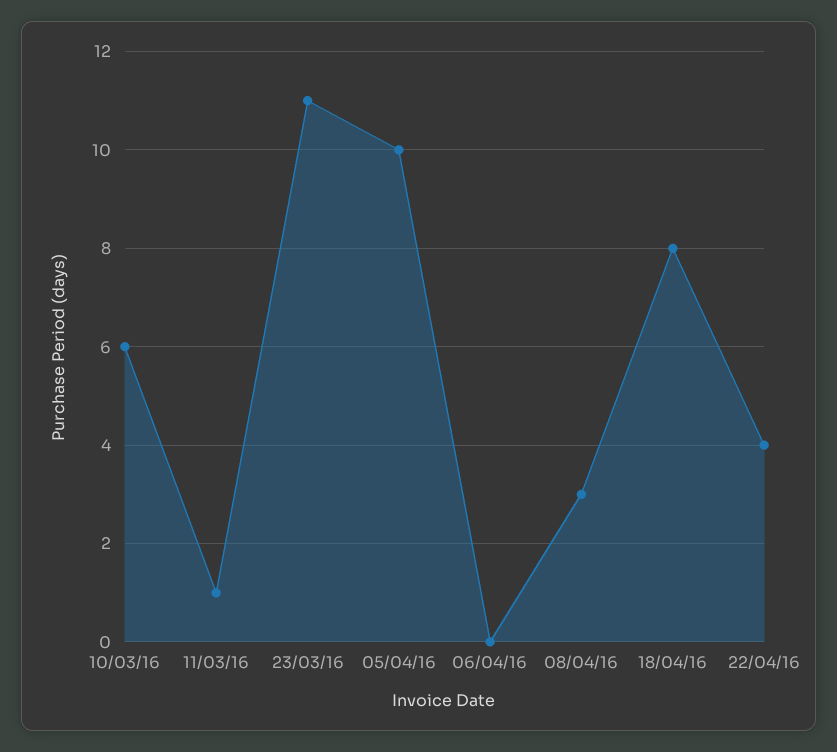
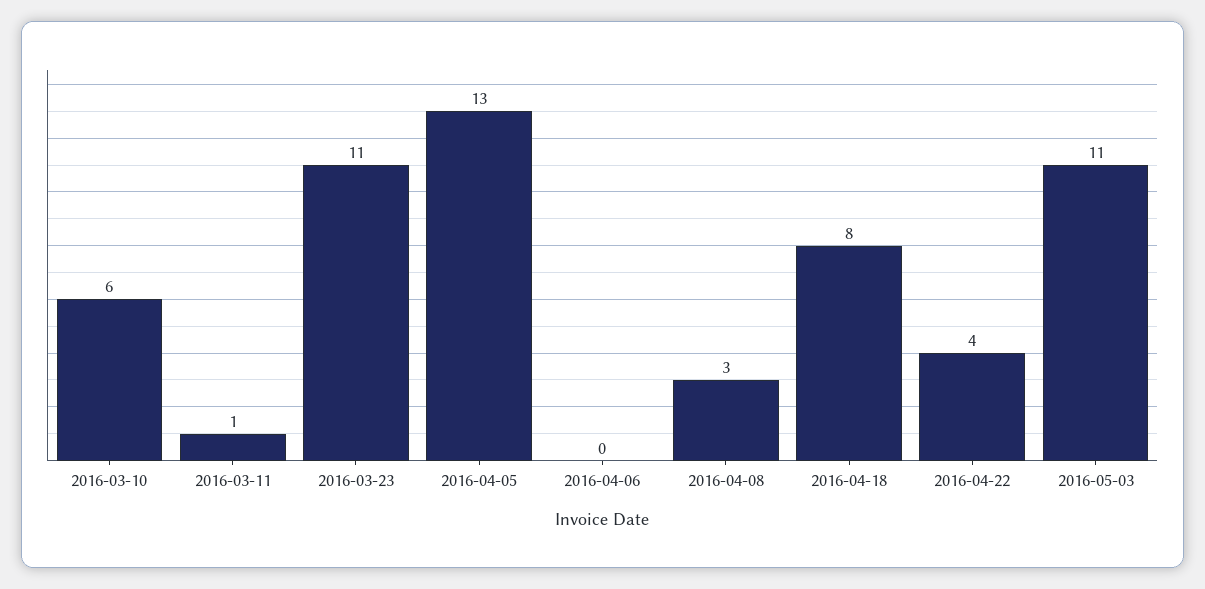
05/04/16: 10 -> 13
2016-05-03: none -> 11

